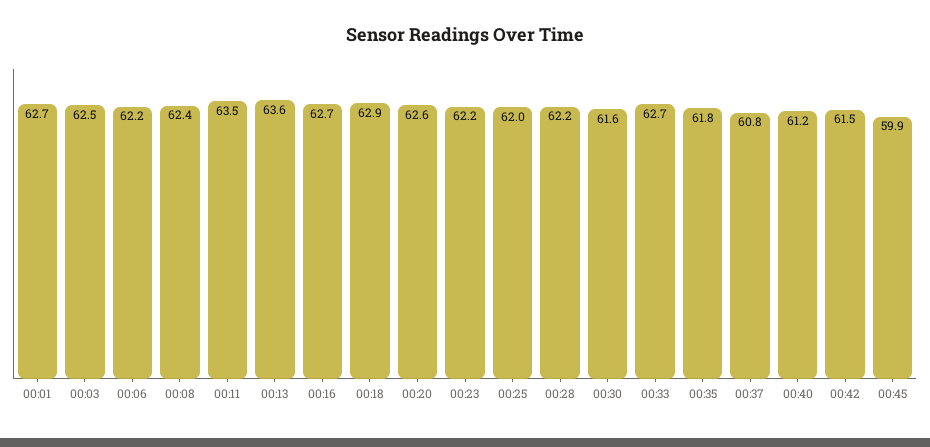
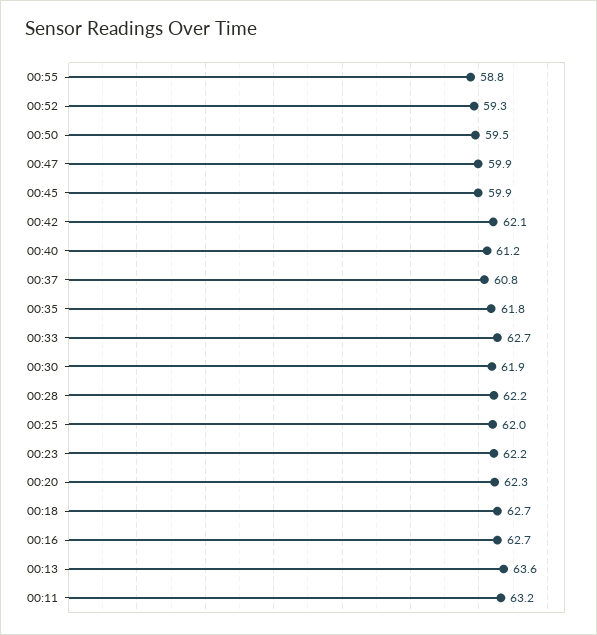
00:01: 62.7 -> none
00:03: 62.5 -> none
00:06: 62.2 -> none
00:08: 62.4 -> none
00:11: 63.5 -> 63.2
00:18: 62.9 -> 62.7
00:20: 62.6 -> 62.3
00:30: 61.6 -> 61.9
00:42: 61.5 -> 62.1
00:55: none -> 58.8
00:52: none -> 59.3
00:50: none -> 59.5
00:47: none -> 59.9

